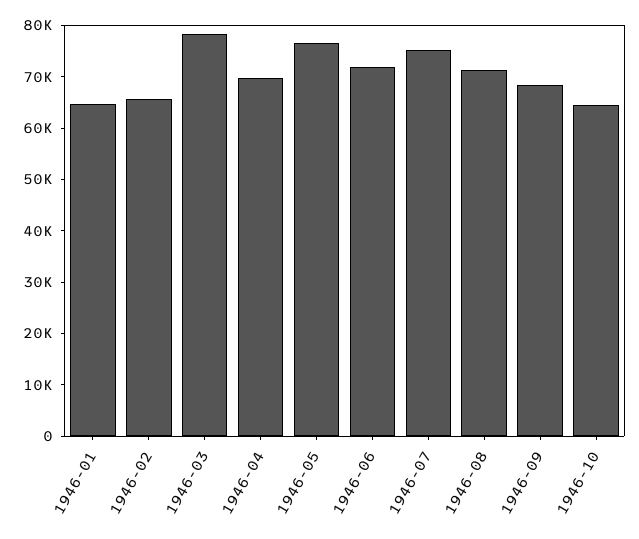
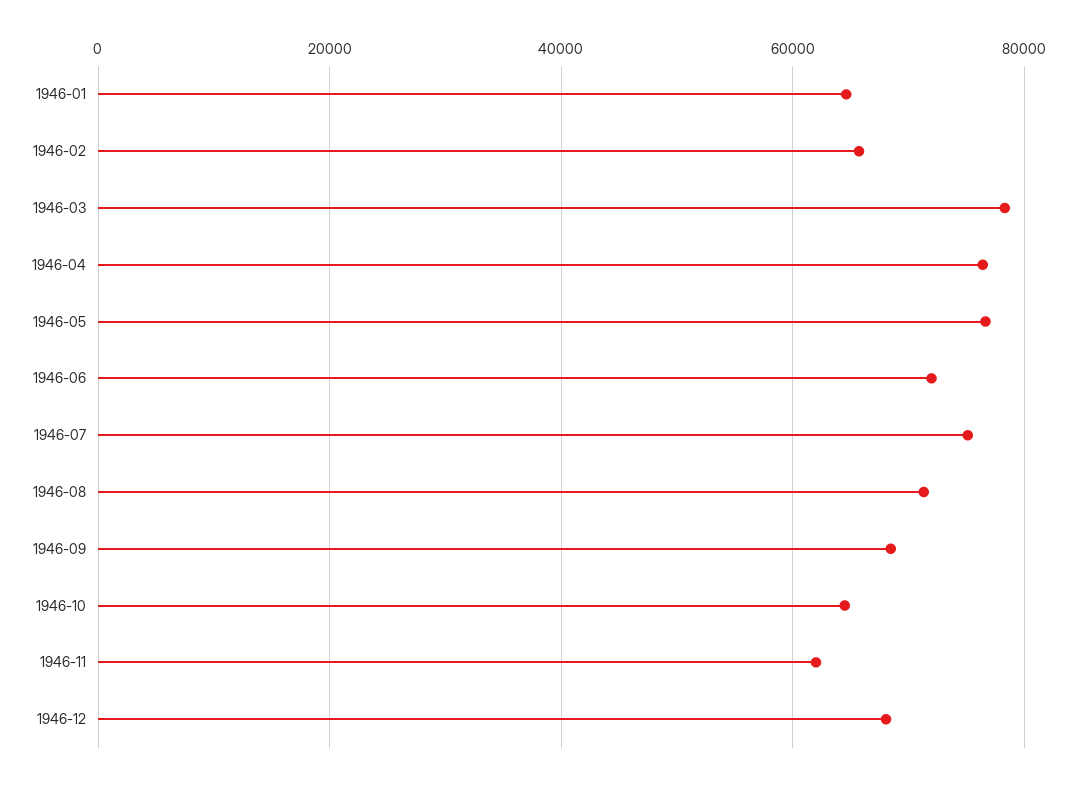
1946-04: 70000 -> 76000
1946-11: none -> 62000
1946-12: none -> 68000

